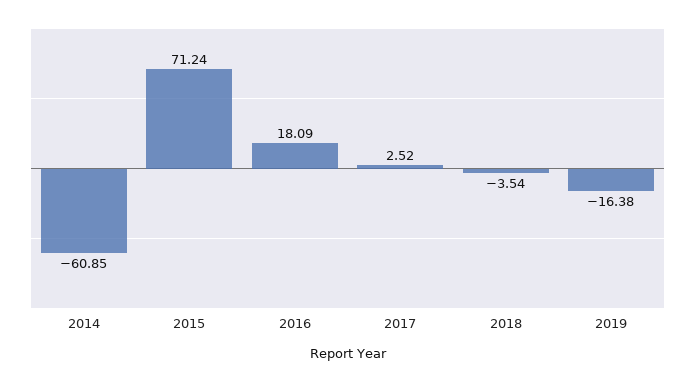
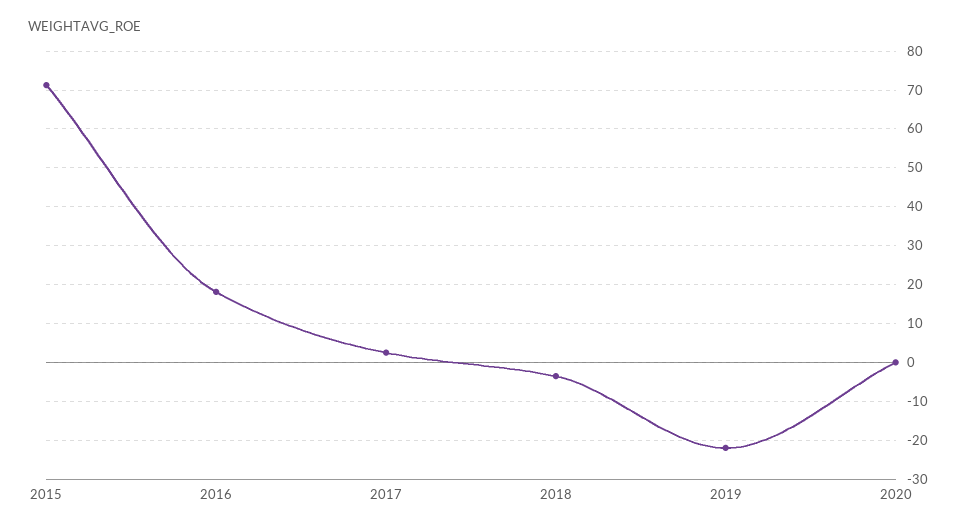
2014: -60.85 -> none
2019: -16.38 -> -22
2020: none -> 0

